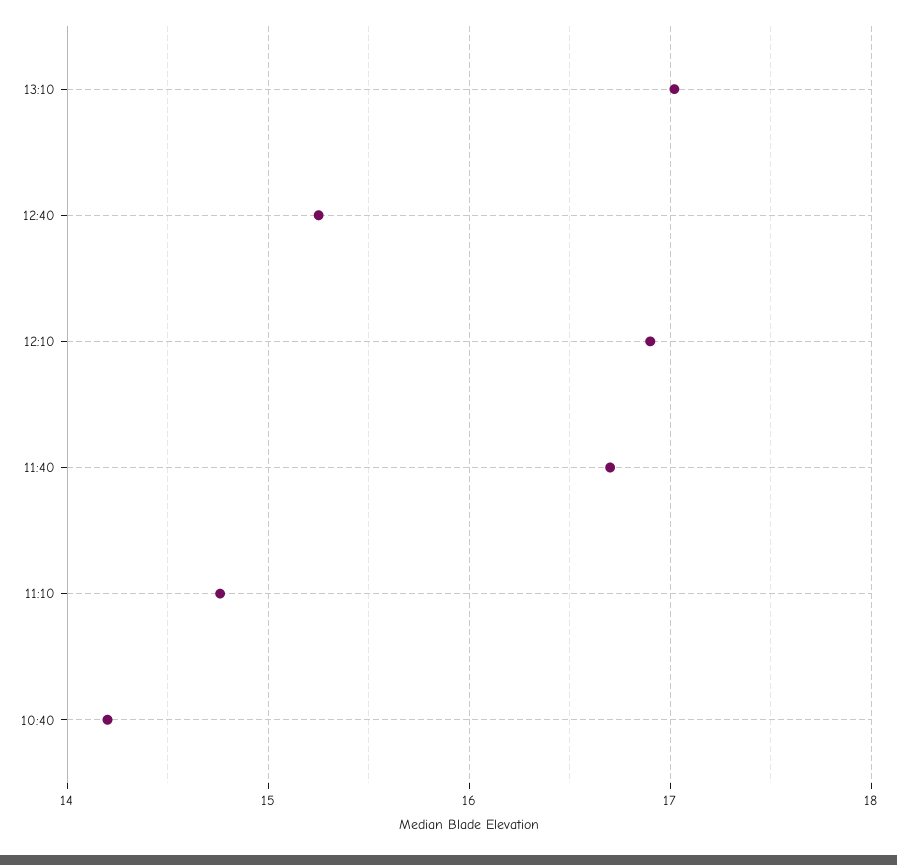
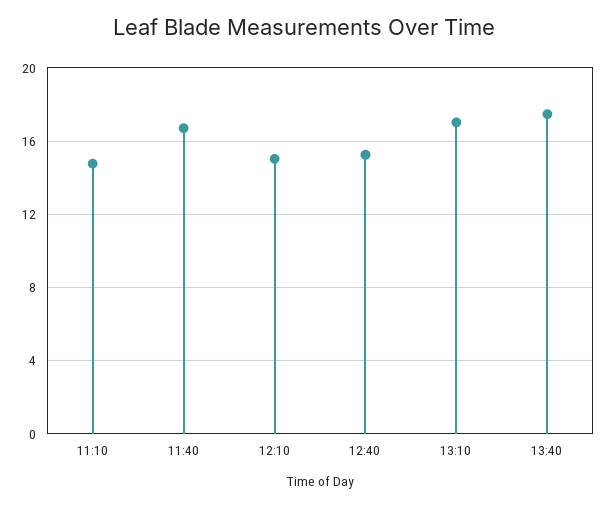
12:10: 16.9 -> 15
10:40: 14.2 -> none
13:40: none -> 17.5

